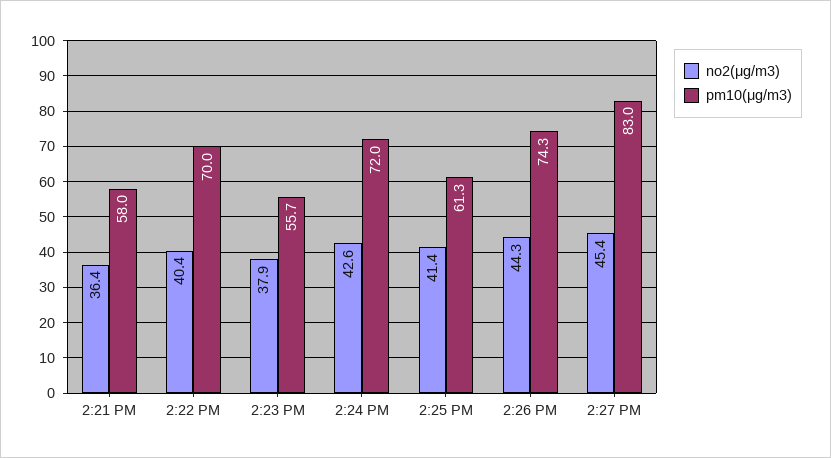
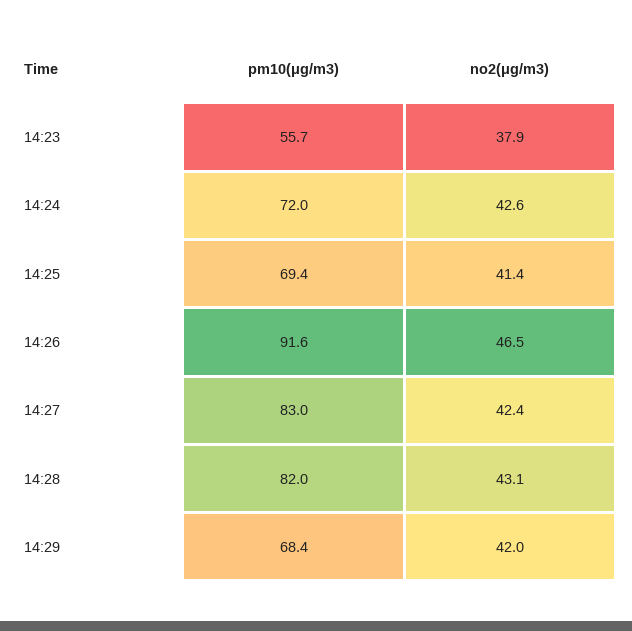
no2(μg/m3), 2:21 PM: 36.4 -> none
pm10(μg/m3), 2:21 PM: 58 -> none
no2(μg/m3), 2:22 PM: 40.4 -> none
pm10(μg/m3), 2:22 PM: 70 -> none
pm10(μg/m3), 2:25 PM: 61.3 -> 69.4
no2(μg/m3), 2:26 PM: 44.3 -> 46.5
pm10(μg/m3), 2:26 PM: 74.3 -> 91.6
no2(μg/m3), 2:27 PM: 45.4 -> 42.4
pm10(μg/m3), 14:28: none -> 82
no2(μg/m3), 14:28: none -> 43.1
pm10(μg/m3), 14:29: none -> 68.4
no2(μg/m3), 14:29: none -> 42

